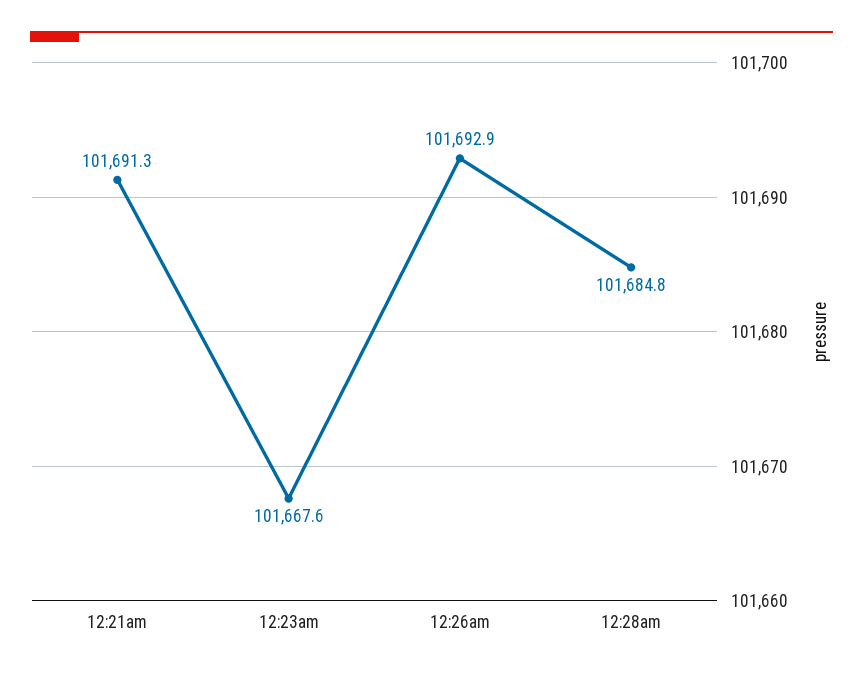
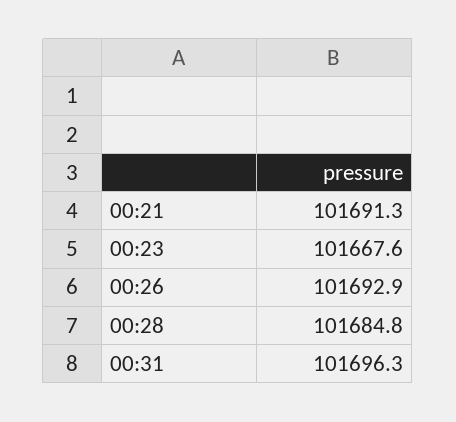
00:31: none -> 101696.3

